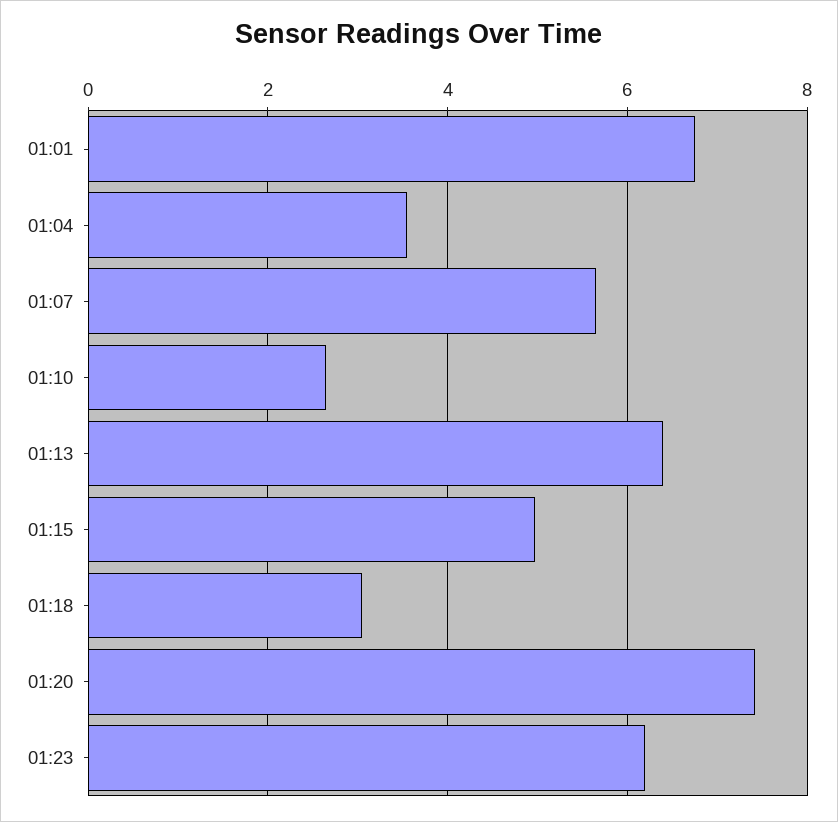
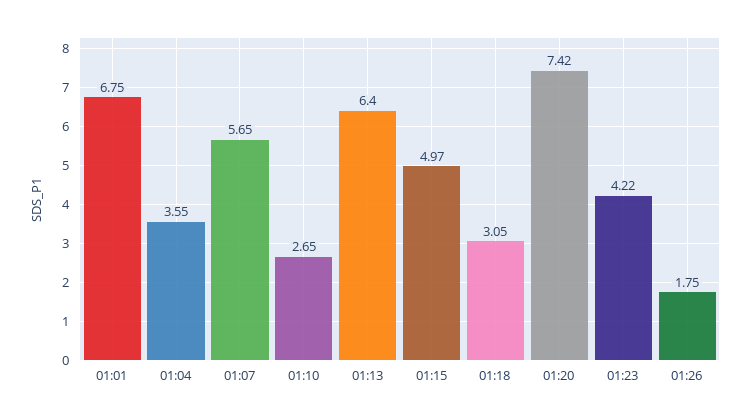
01:23: 6.2 -> 4.22
01:26: none -> 1.75

